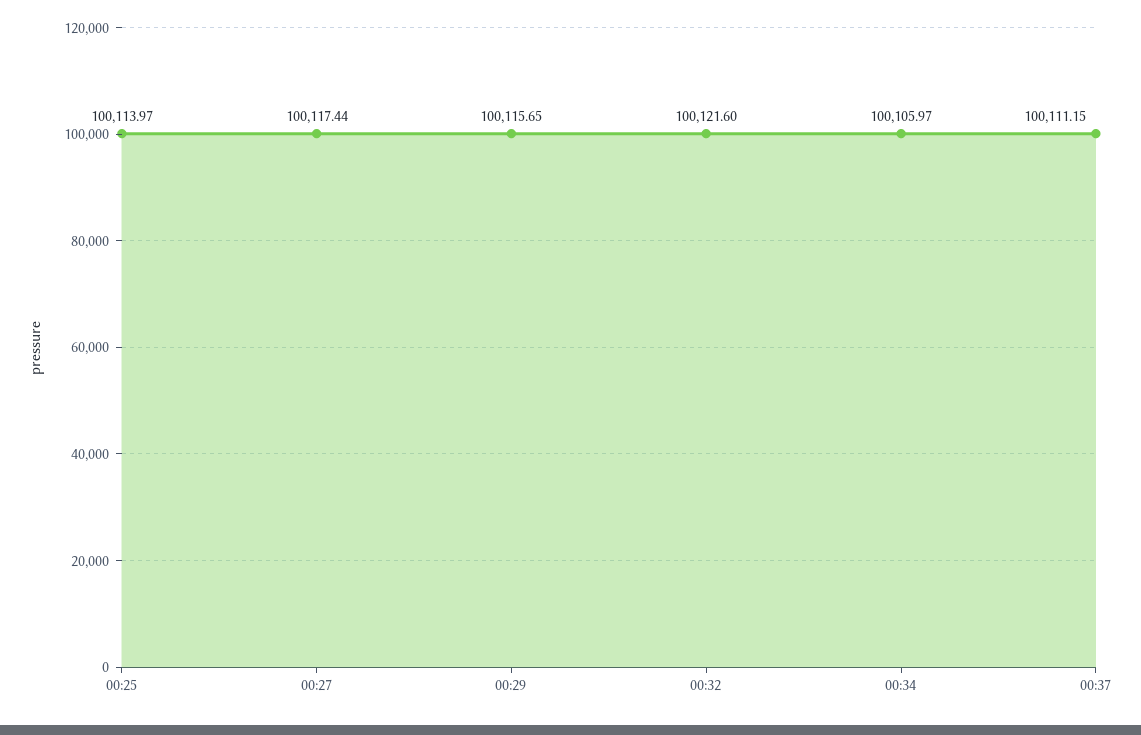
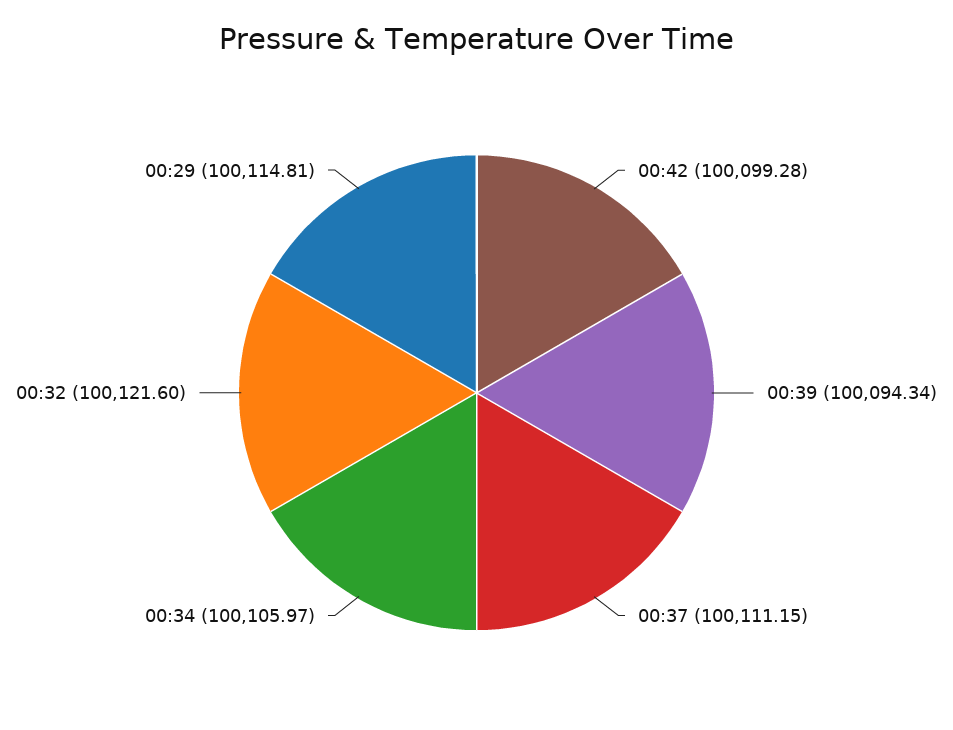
00:25: 100113.97 -> none
00:27: 100117.44 -> none
00:29: 100115.65 -> 100114.81
00:42: none -> 100099.28
00:39: none -> 100094.34

